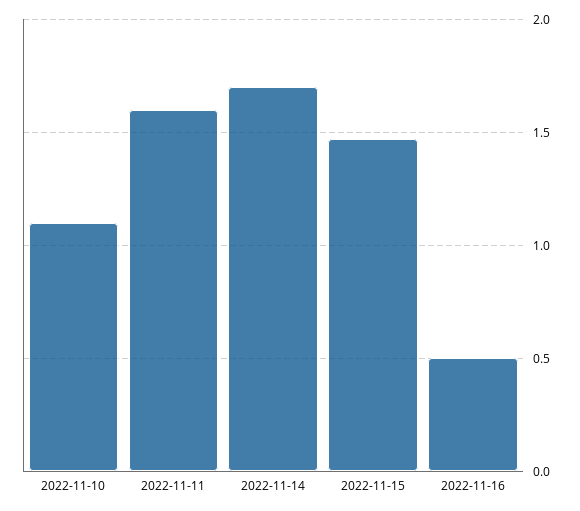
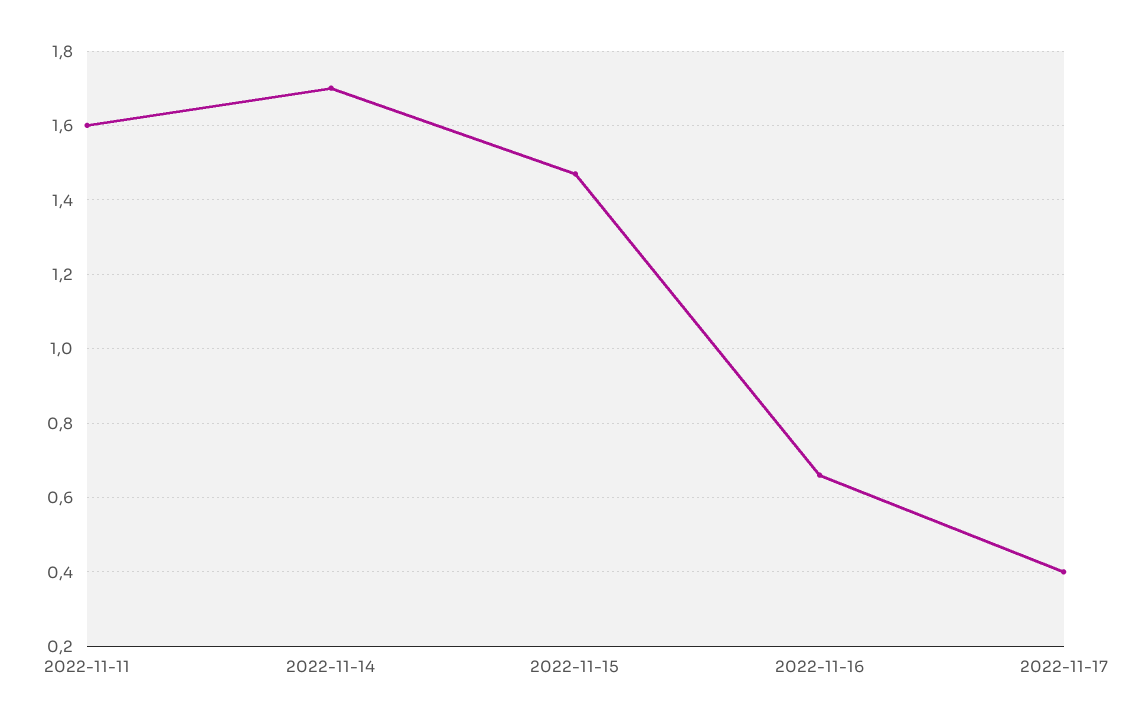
2022-11-10: 1.1 -> none
2022-11-16: 0.5 -> 0.65
2022-11-17: none -> 0.4

